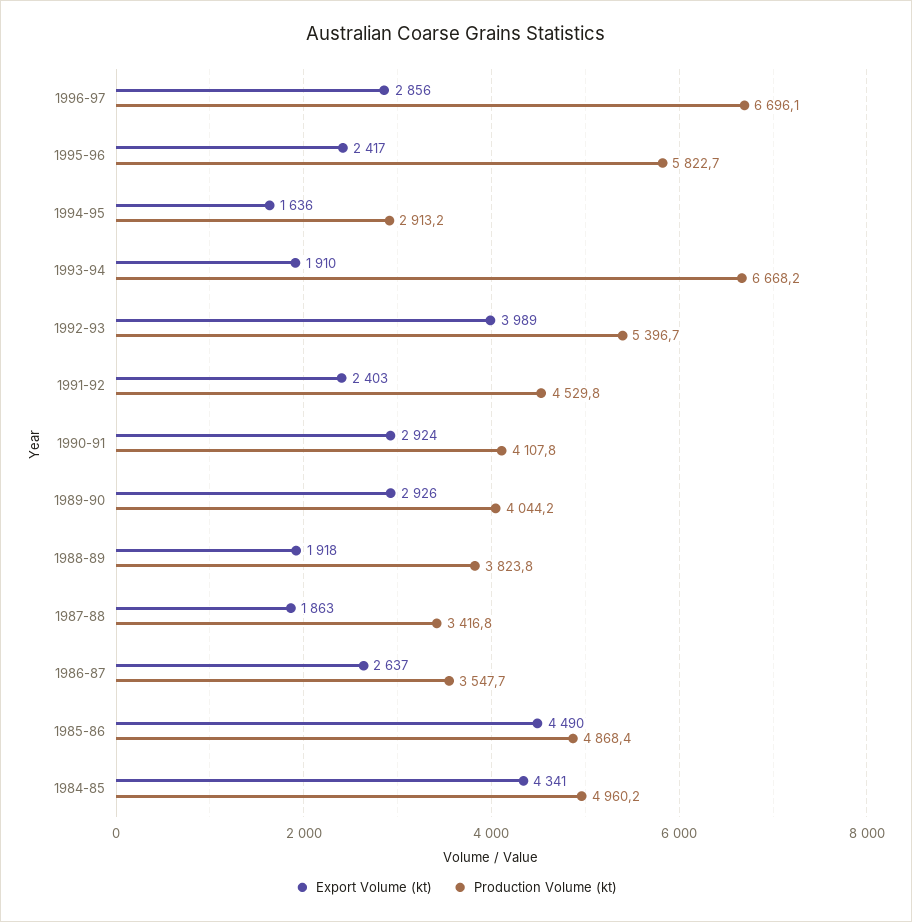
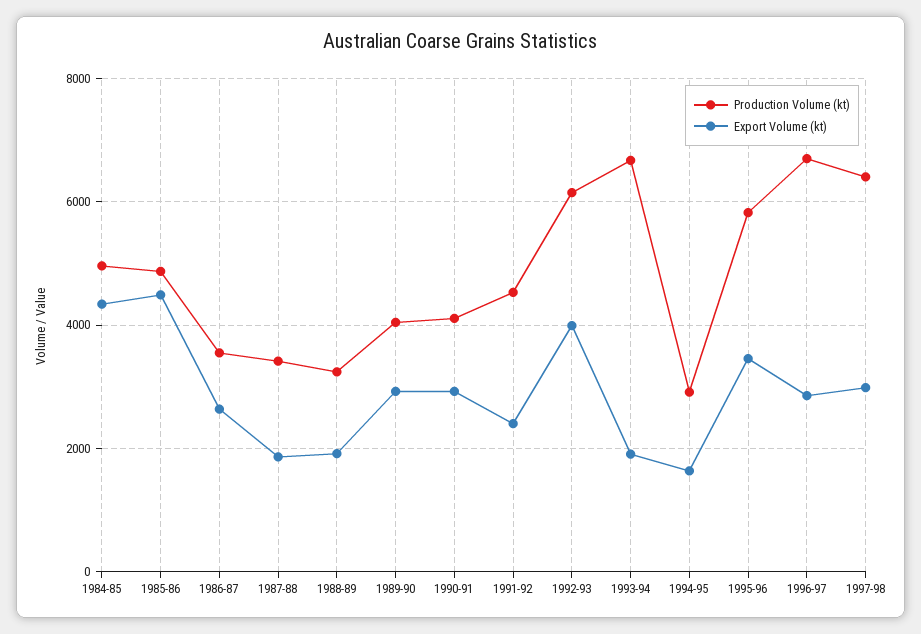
Export Volume (kt), 1995-96: 2417 -> 3400
Production Volume (kt), 1992-93: 5396.7 -> 6200
Production Volume (kt), 1988-89: 3823.8 -> 3200
Production Volume (kt), 1997-98: none -> 6400
Export Volume (kt), 1997-98: none -> 3000

